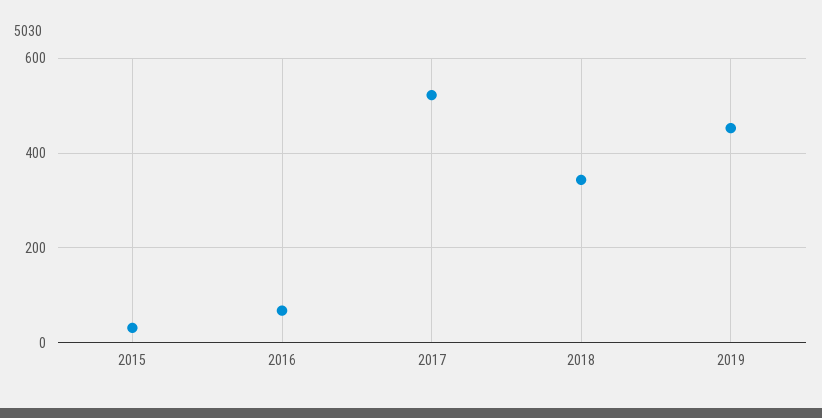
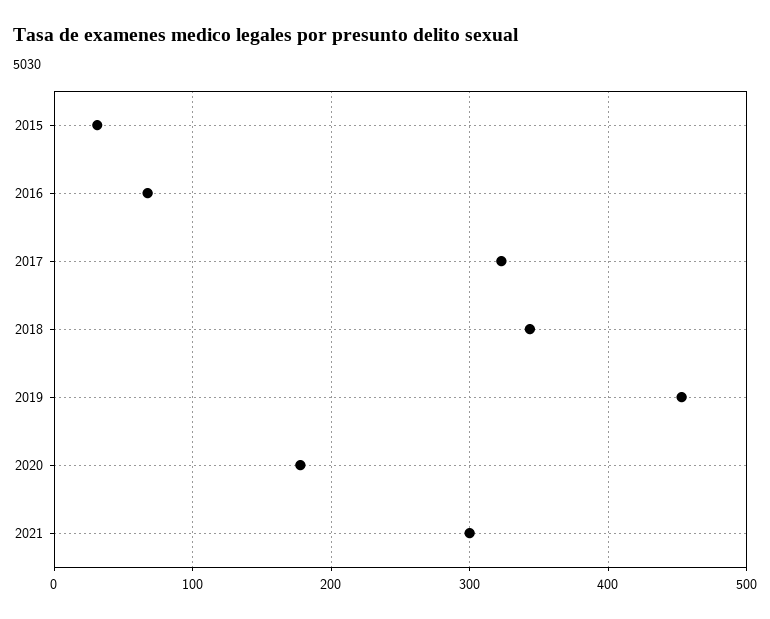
2017: 520 -> 320
2020: none -> 180
2021: none -> 300

